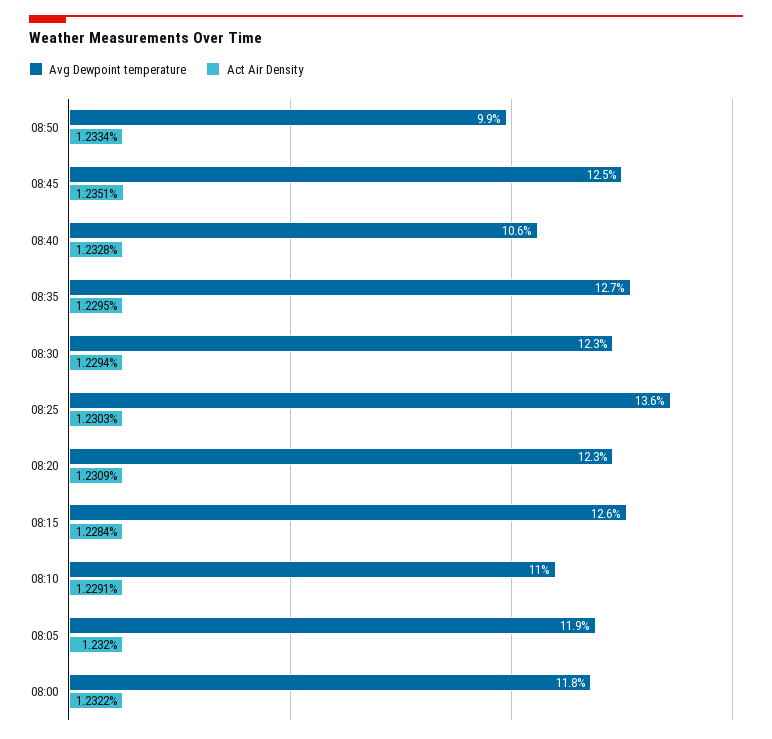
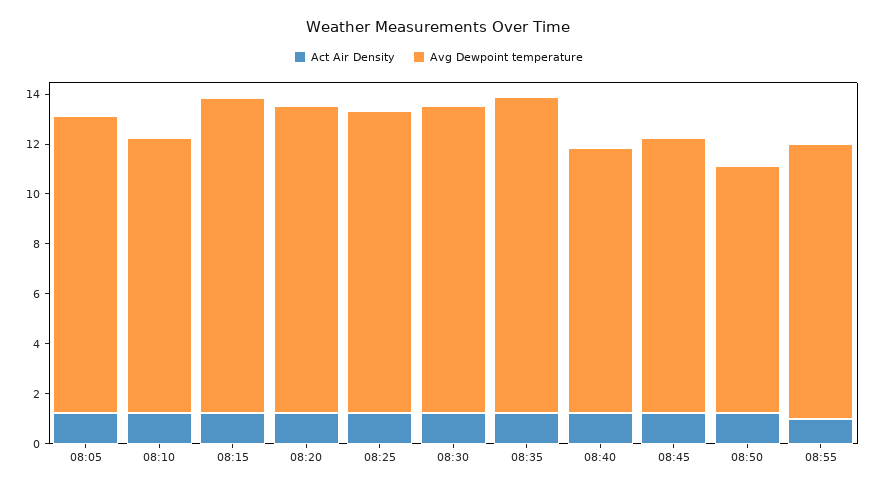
Avg Dewpoint temperature, 08:45: 12.5 -> 11
Avg Dewpoint temperature, 08:25: 13.6 -> 12
Avg Dewpoint temperature, 08:00: 11.8 -> none
Act Air Density, 08:00: 1.2322 -> none
Act Air Density, 08:55: none -> 1
Avg Dewpoint temperature, 08:55: none -> 11

